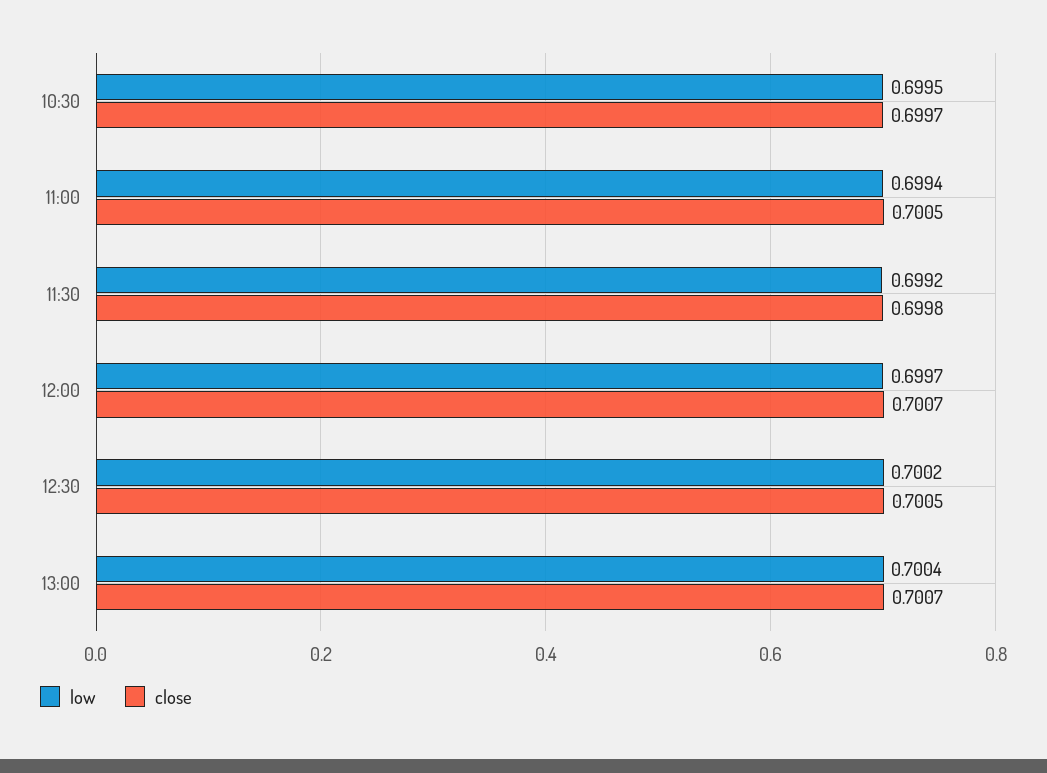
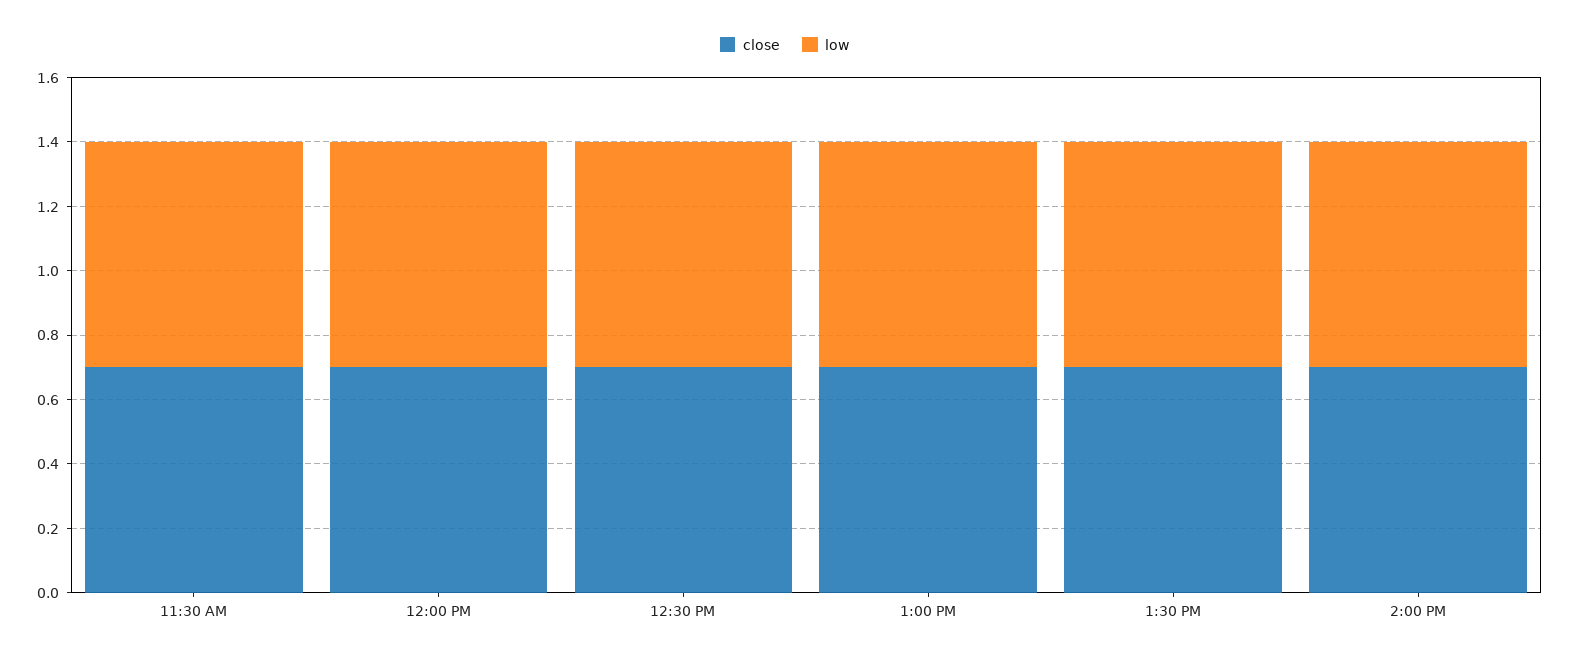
low, 10:30: 0.6995 -> none
close, 10:30: 0.6997 -> none
low, 11:00: 0.6994 -> none
close, 11:00: 0.7005 -> none
close, 1:30 PM: none -> 0.7
low, 1:30 PM: none -> 0.7
close, 2:00 PM: none -> 0.7
low, 2:00 PM: none -> 0.7

